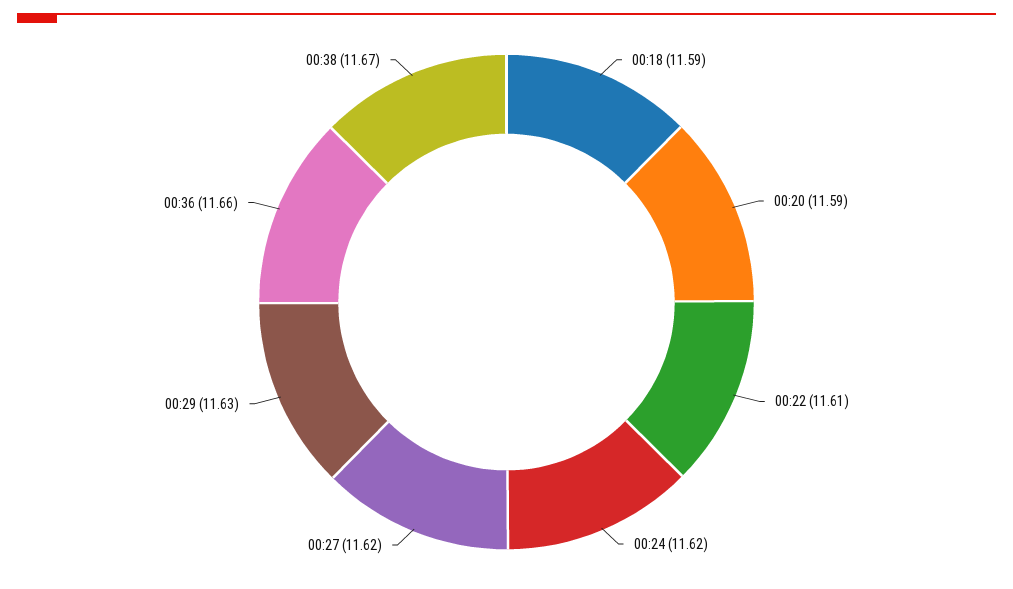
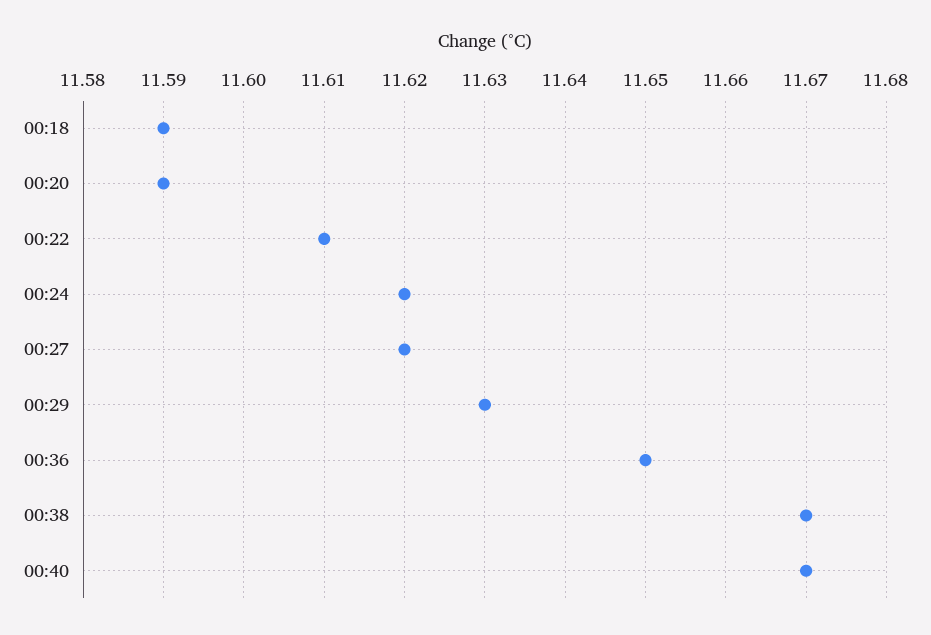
00:36: 11.66 -> 11.65
00:40: none -> 11.67

